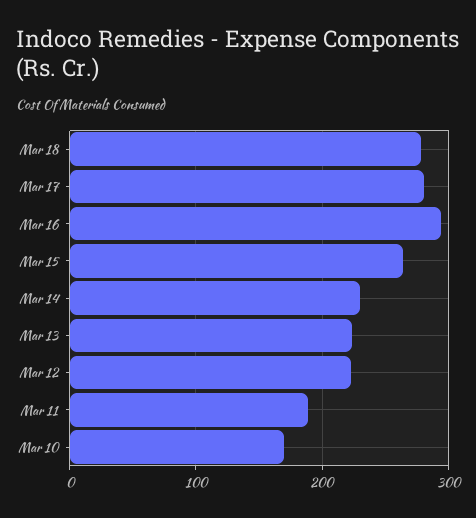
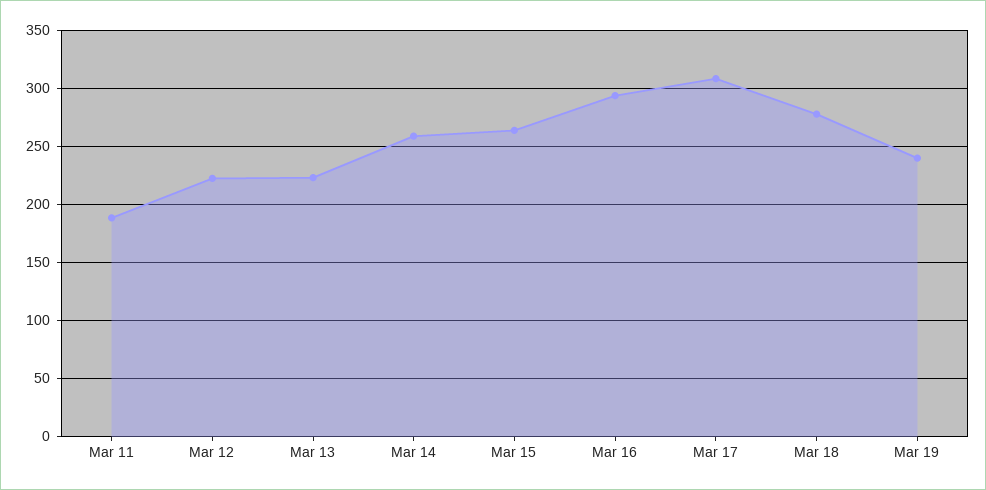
Mar 17: 280 -> 310
Mar 14: 230 -> 260
Mar 10: 170 -> none
Mar 19: none -> 240

